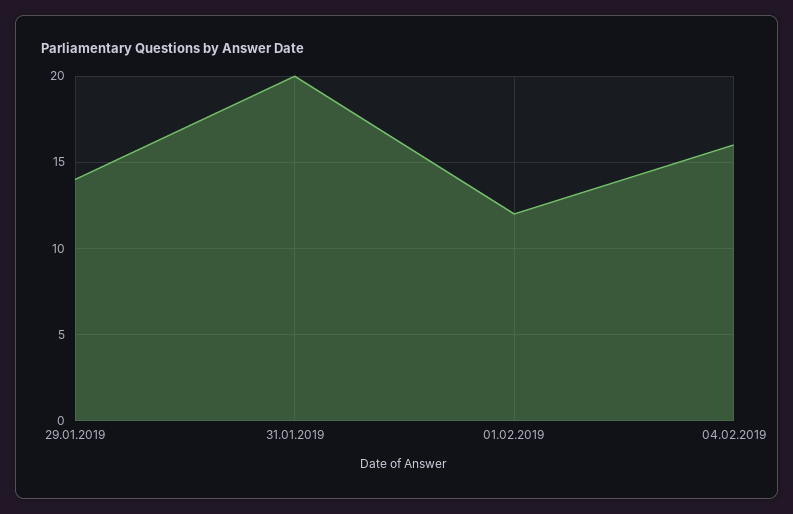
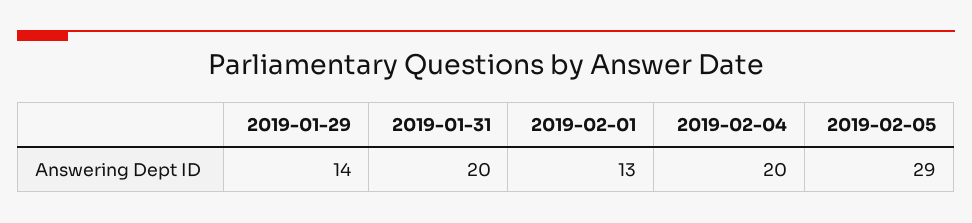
01.02.2019: 12 -> 13
04.02.2019: 16 -> 20
2019-02-05: none -> 29

